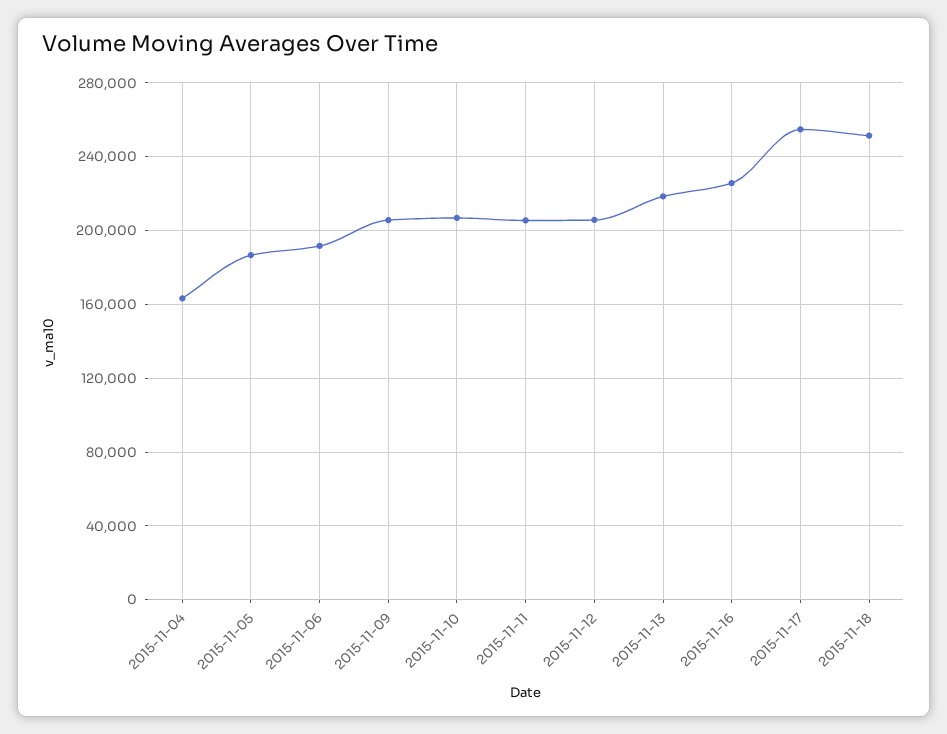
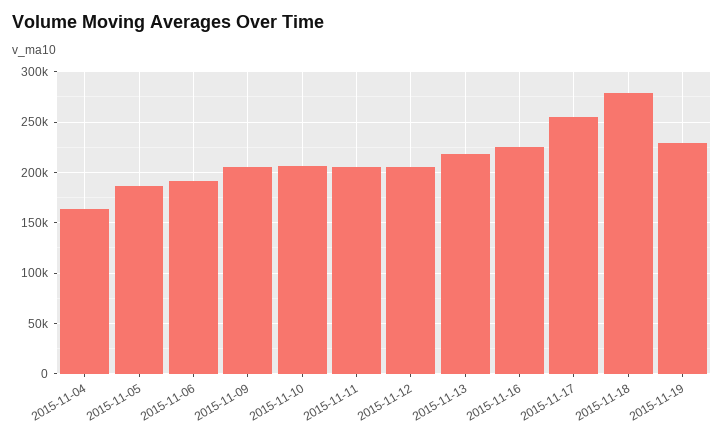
2015-11-18: 250000 -> 280000
2015-11-19: none -> 230000

